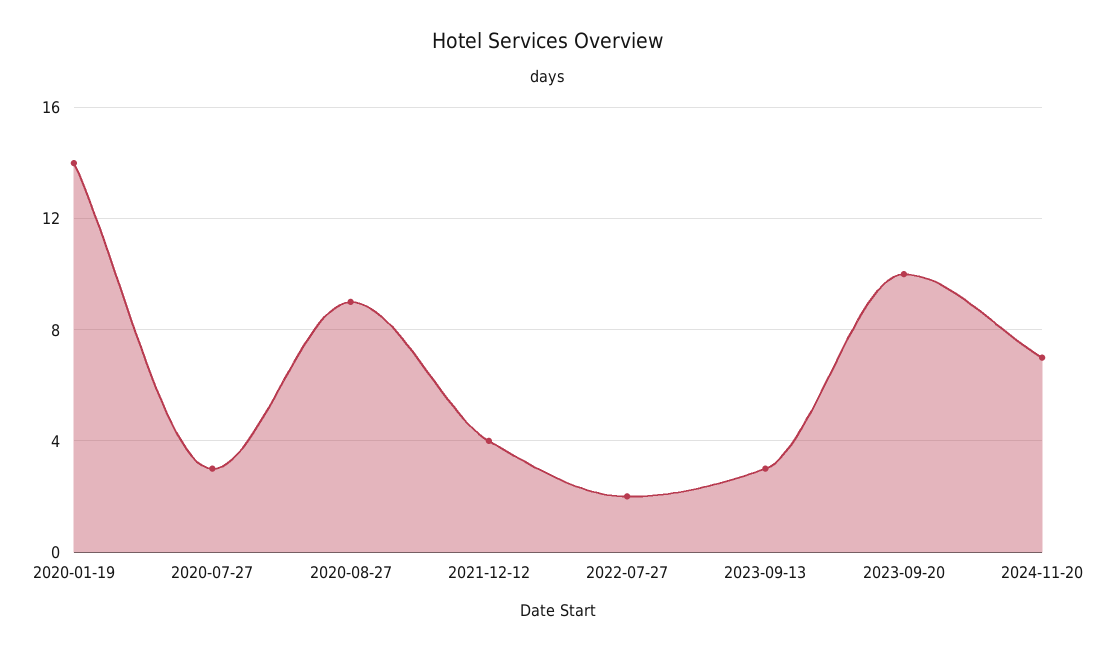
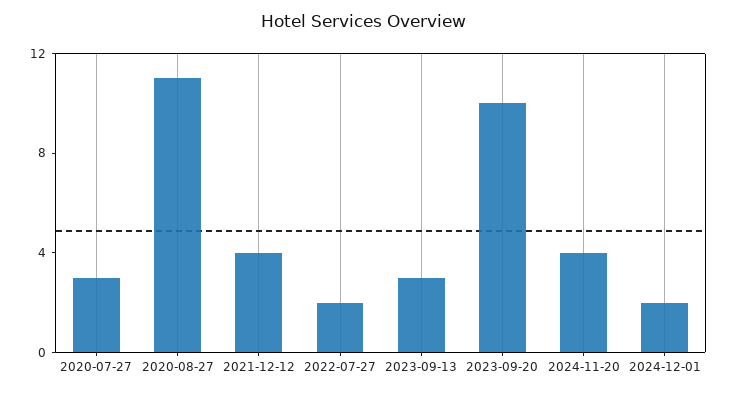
2020-01-19: 14 -> none
2020-08-27: 9 -> 11
2024-11-20: 7 -> 4
2024-12-01: none -> 2

